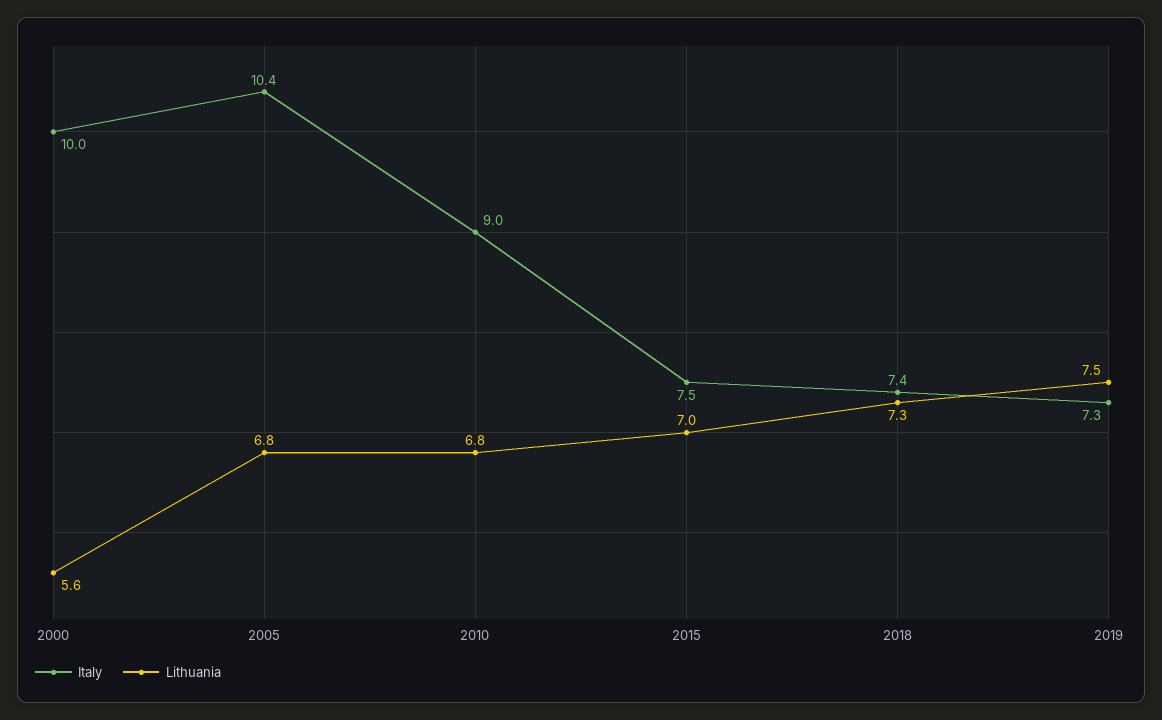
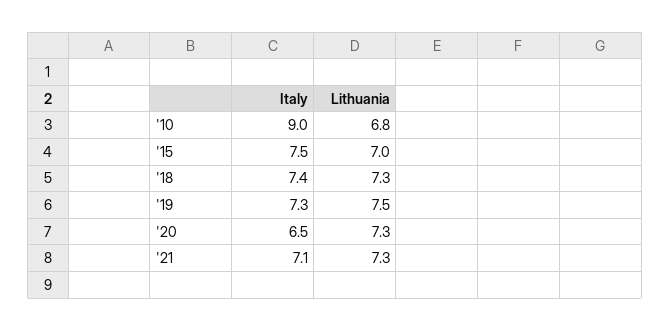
Italy, 2000: 10 -> none
Lithuania, 2000: 5.6 -> none
Italy, 2005: 10.4 -> none
Lithuania, 2005: 6.8 -> none
Italy, '20: none -> 6.5
Lithuania, '20: none -> 7.3
Italy, '21: none -> 7.1
Lithuania, '21: none -> 7.3

